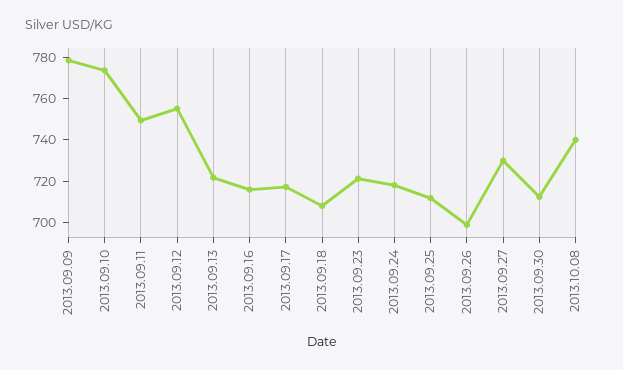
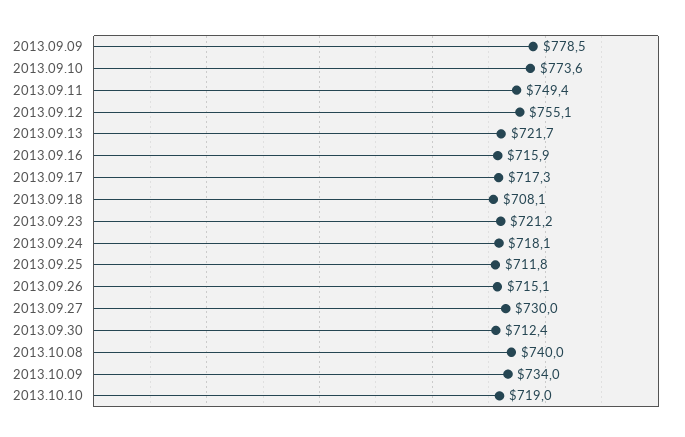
2013.09.26: 700 -> 715.1
2013.10.09: none -> 734
2013.10.10: none -> 719

